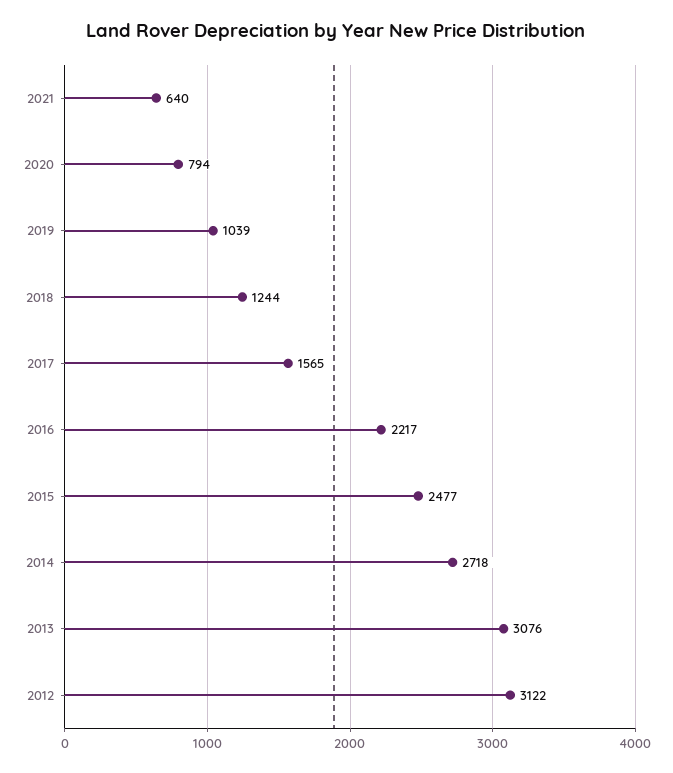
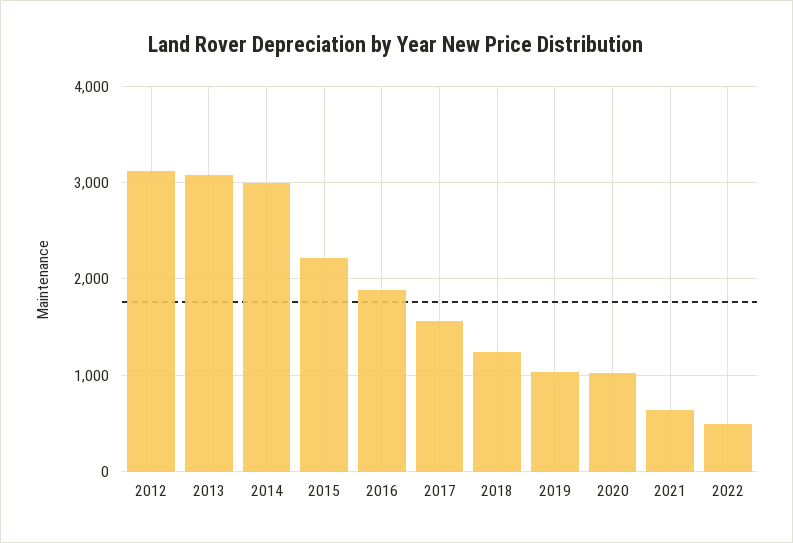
2020: 794 -> 1000
2016: 2217 -> 1900
2015: 2477 -> 2200
2014: 2718 -> 3000
2022: none -> 500

